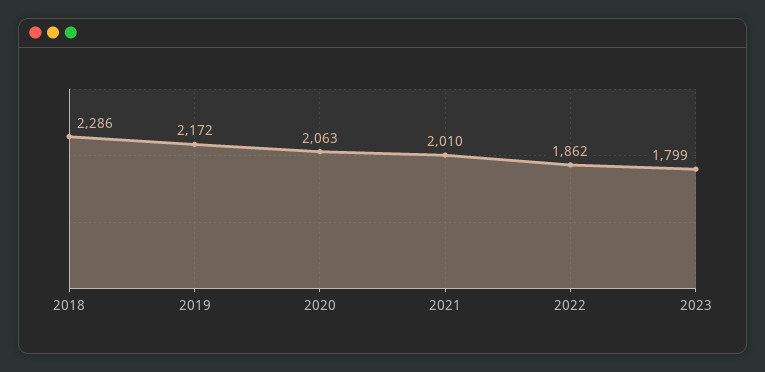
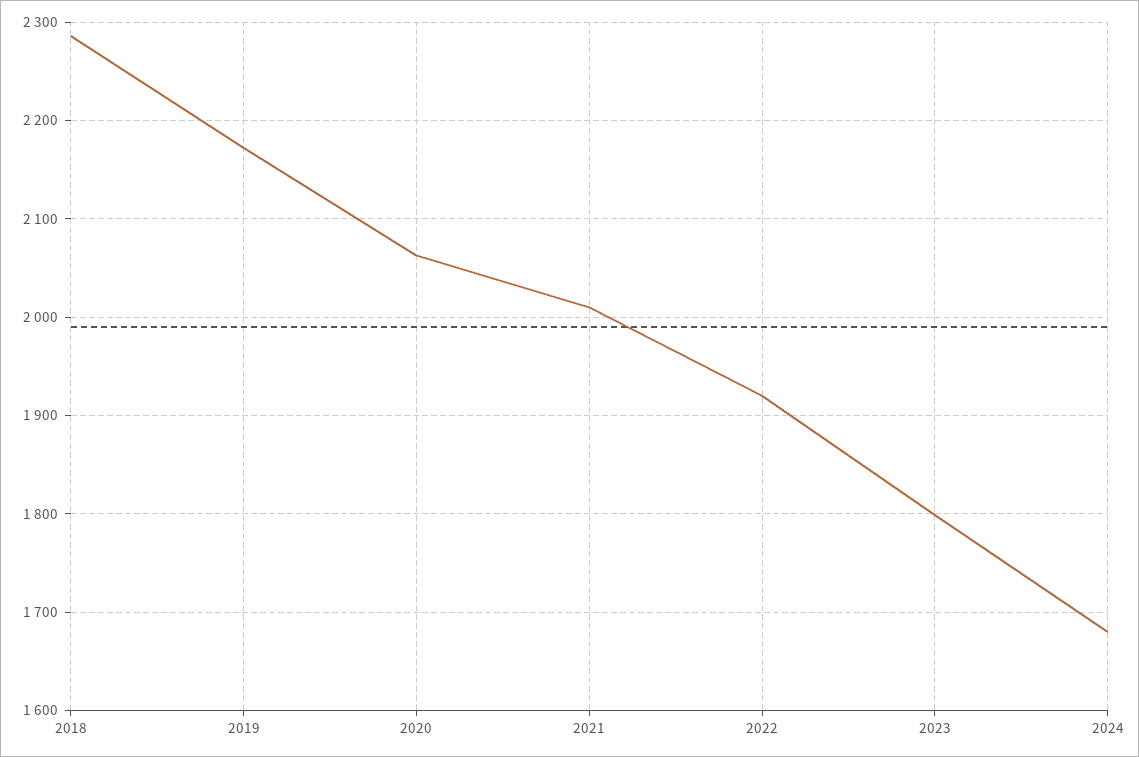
2022: 1862 -> 1920
2024: none -> 1680

